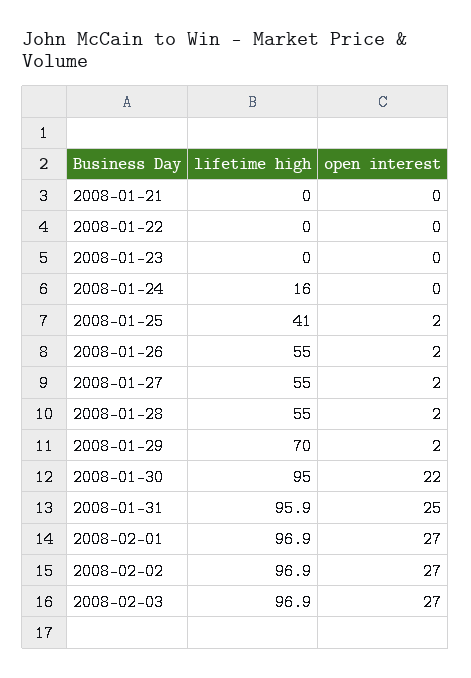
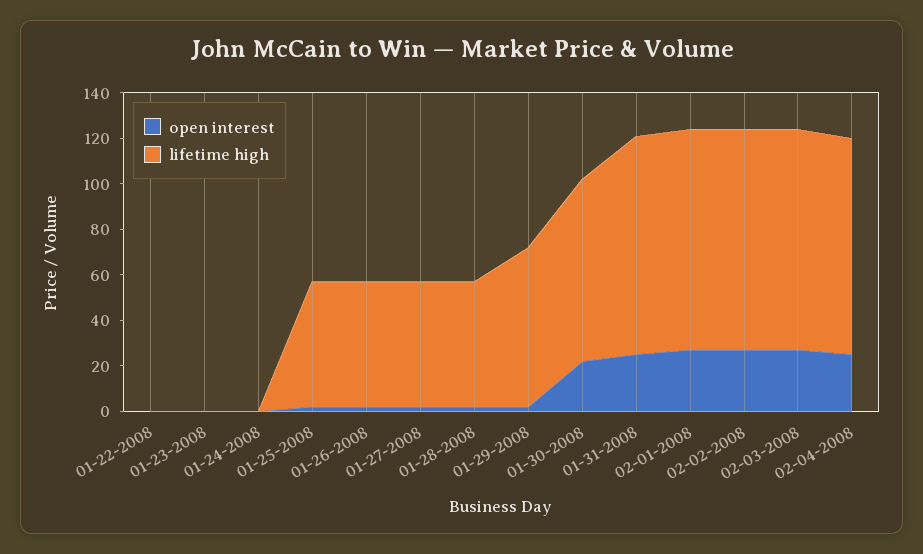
lifetime high, 2008-01-21: 0 -> none
open interest, 2008-01-21: 0 -> none
lifetime high, 2008-01-24: 16 -> 0
lifetime high, 2008-01-25: 41 -> 55
lifetime high, 2008-01-30: 95 -> 80
open interest, 02-04-2008: none -> 25
lifetime high, 02-04-2008: none -> 95

